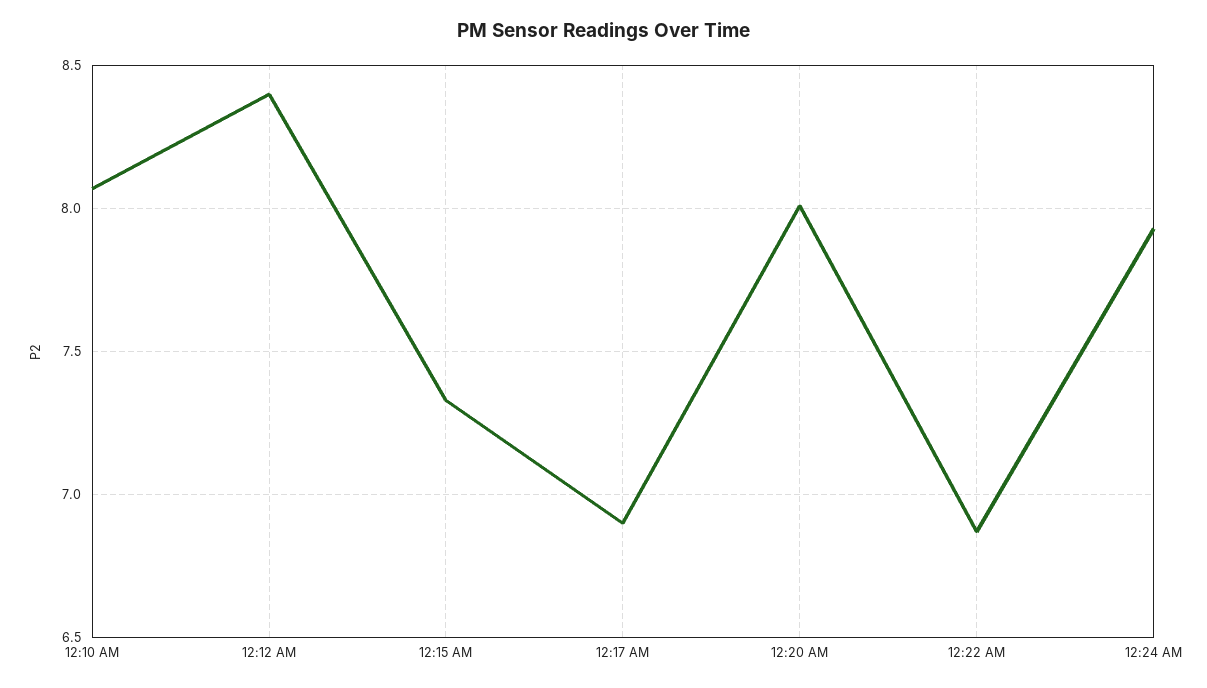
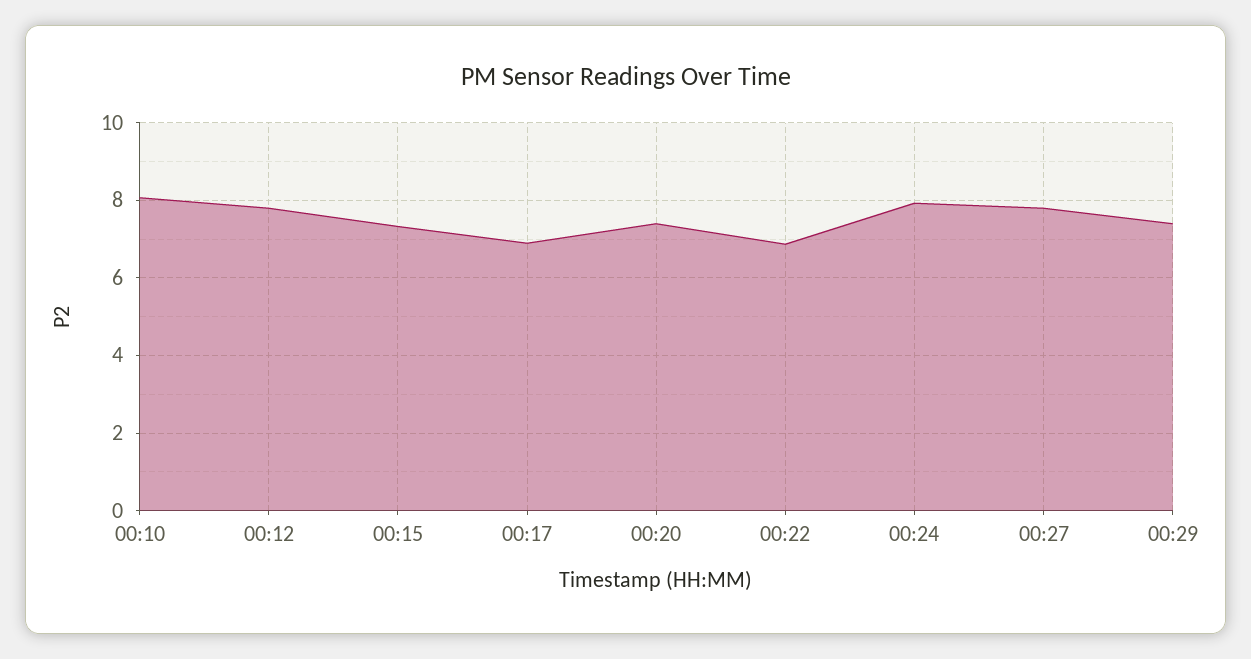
12:12 AM: 8.4 -> 7.8
12:20 AM: 8 -> 7.4
00:27: none -> 7.8
00:29: none -> 7.4

